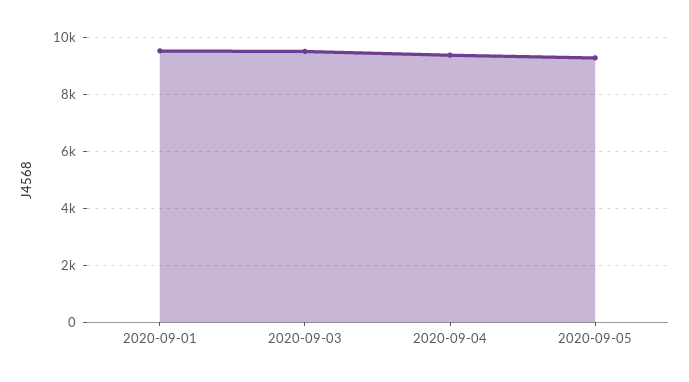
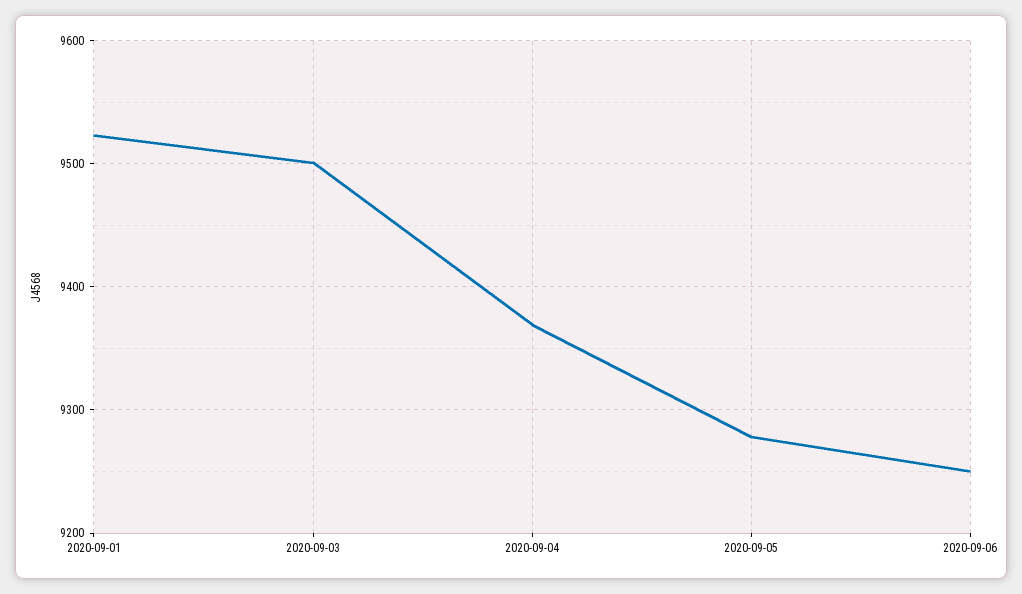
2020-09-06: none -> 9250

